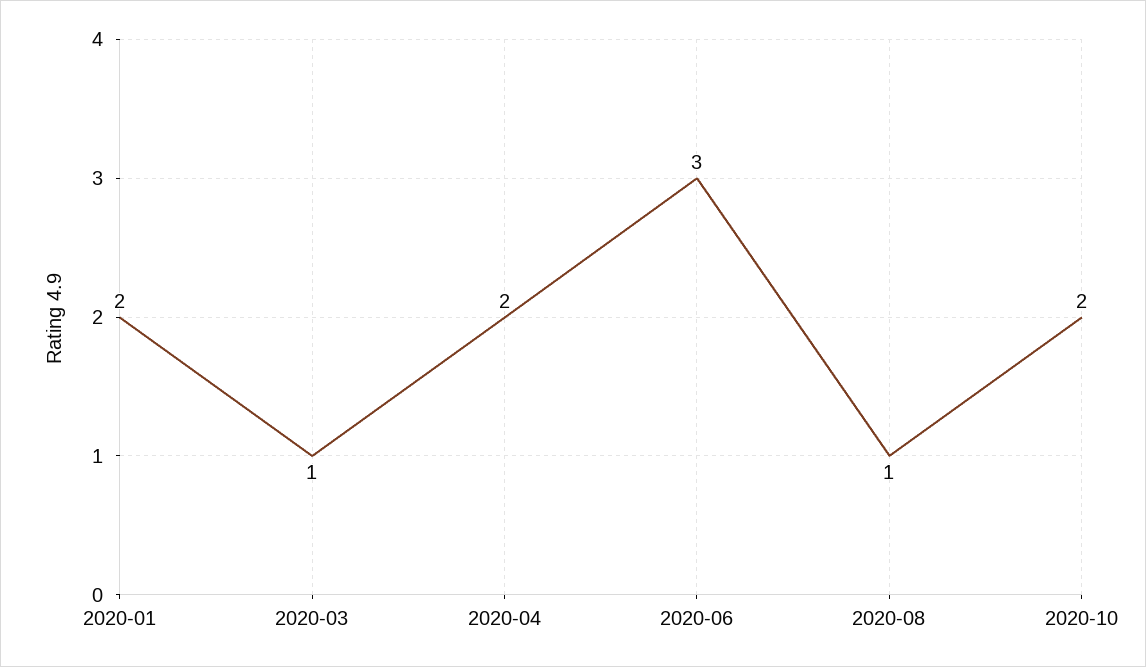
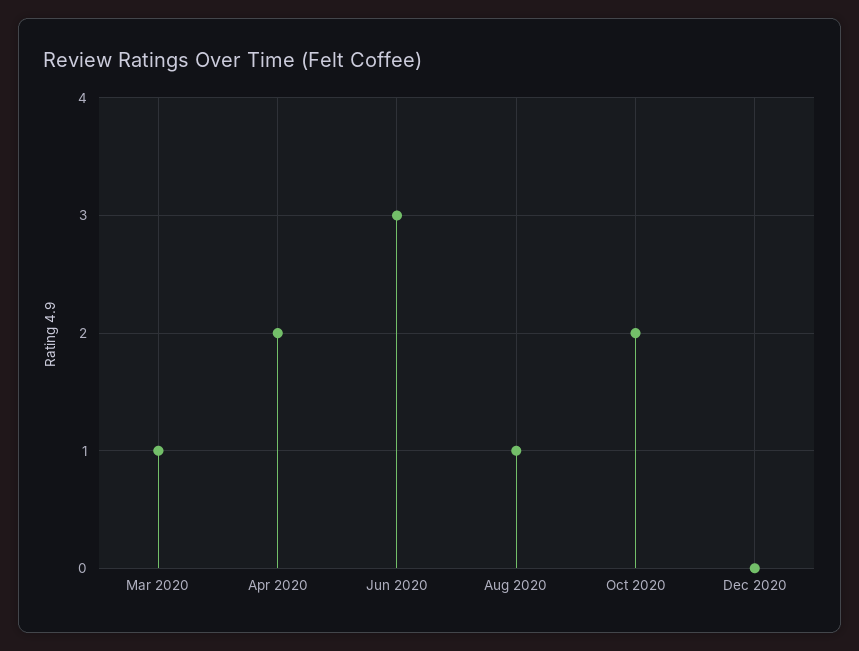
2020-01: 2 -> none
Dec 2020: none -> 0

